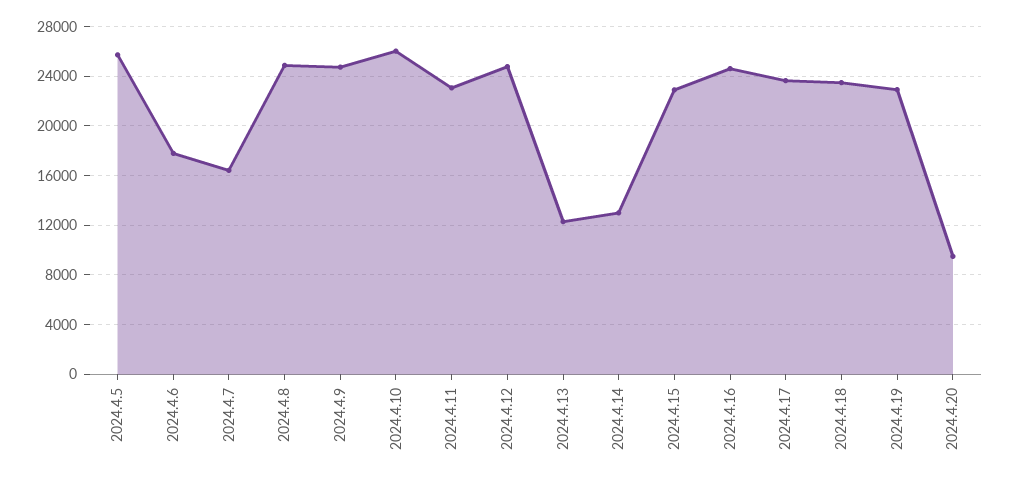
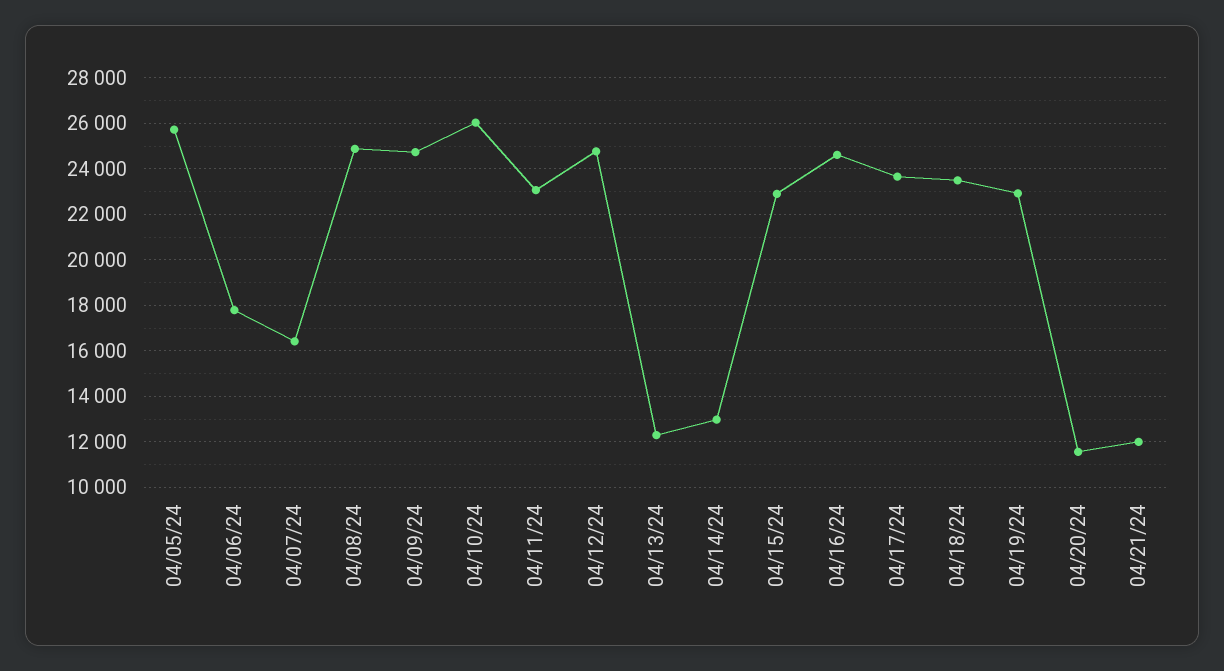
2024.4.20: 9500 -> 11500
04/21/24: none -> 12000

